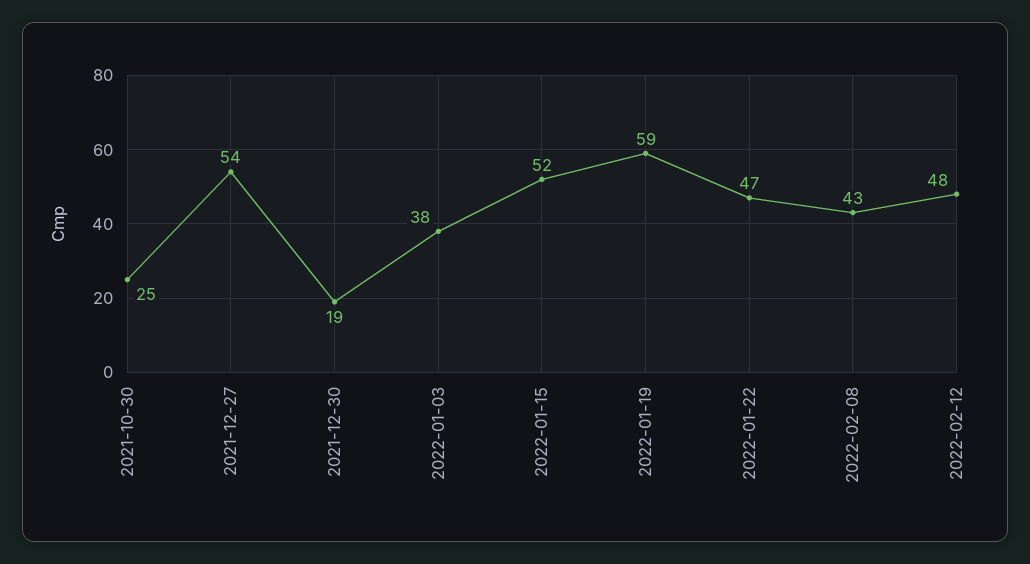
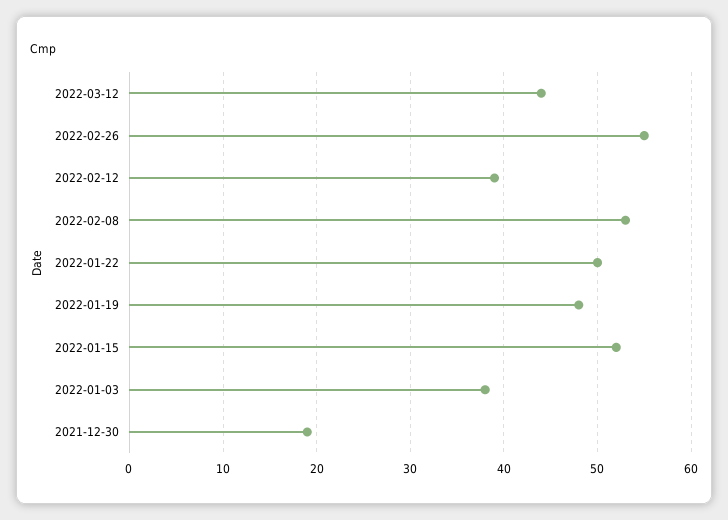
2021-10-30: 25 -> none
2021-12-27: 54 -> none
2022-01-19: 59 -> 48
2022-01-22: 47 -> 50
2022-02-08: 43 -> 53
2022-02-12: 48 -> 39
2022-03-12: none -> 44
2022-02-26: none -> 55

